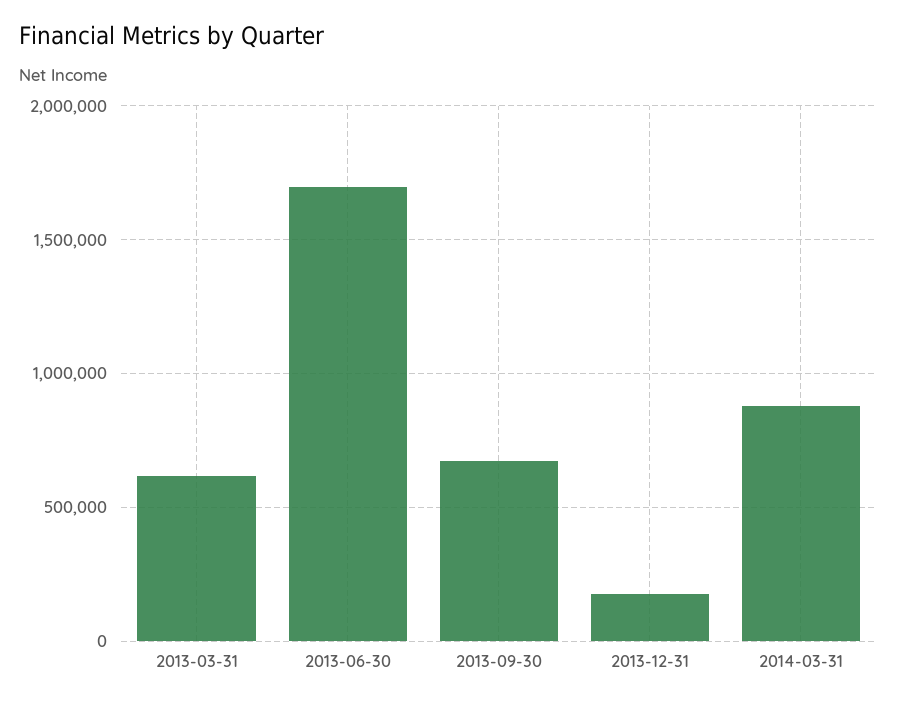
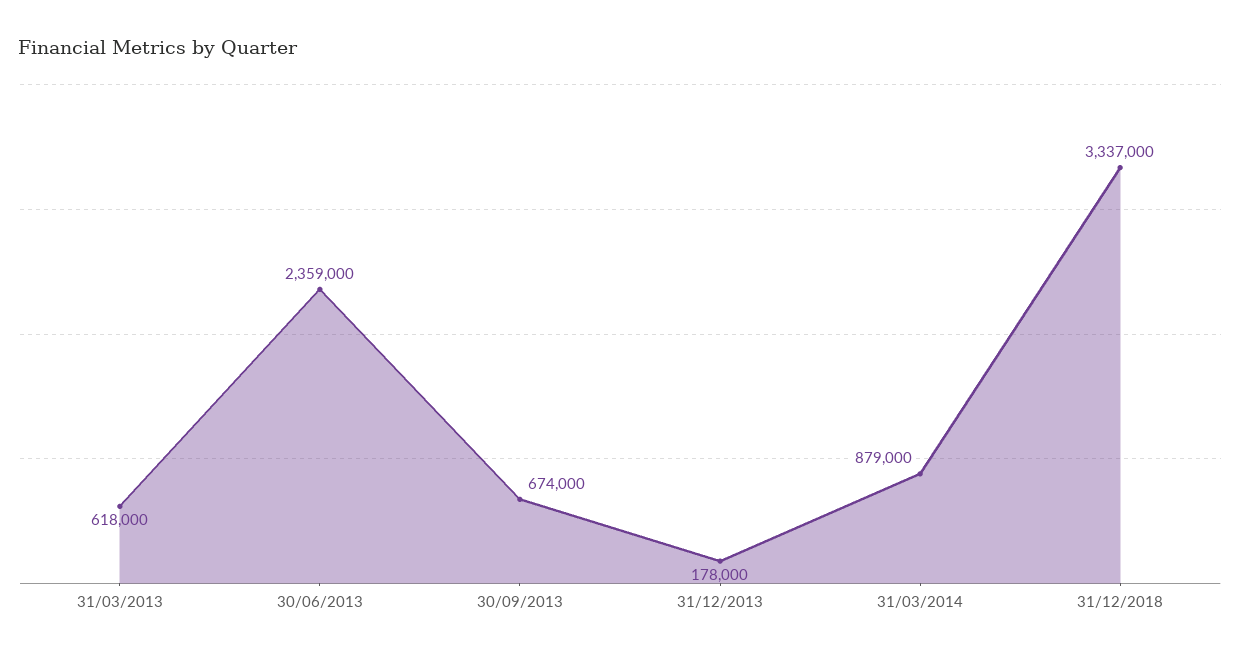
2013-06-30: 1700000 -> 2359000
31/12/2018: none -> 3337000

